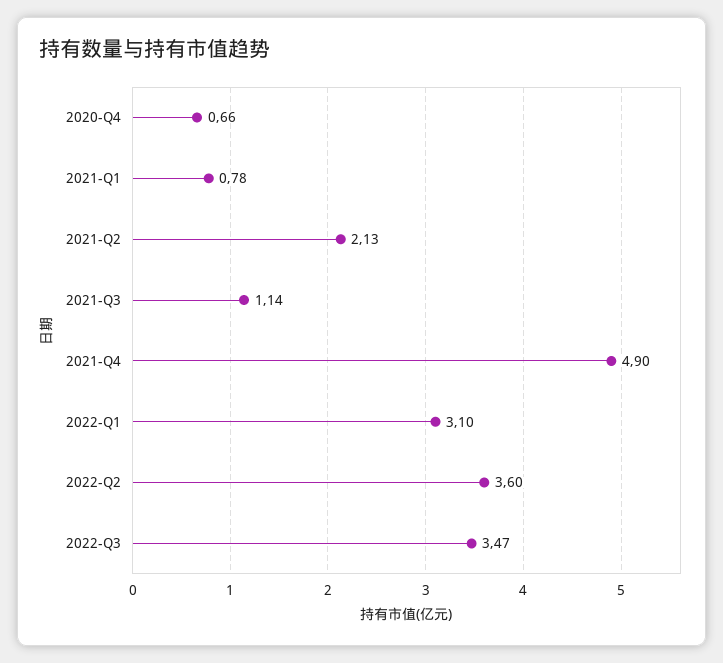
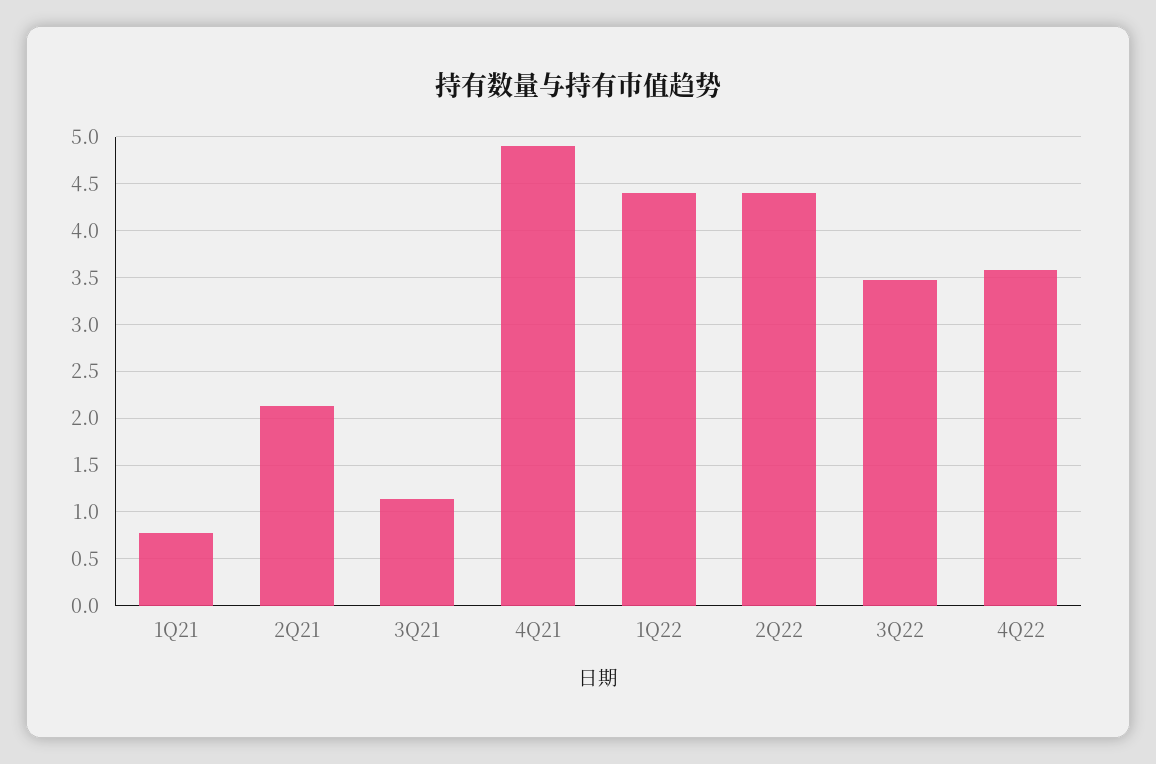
2020-Q4: 0.66 -> none
2022-Q1: 3.1 -> 4.4
2022-Q2: 3.6 -> 4.4
4Q22: none -> 3.6

